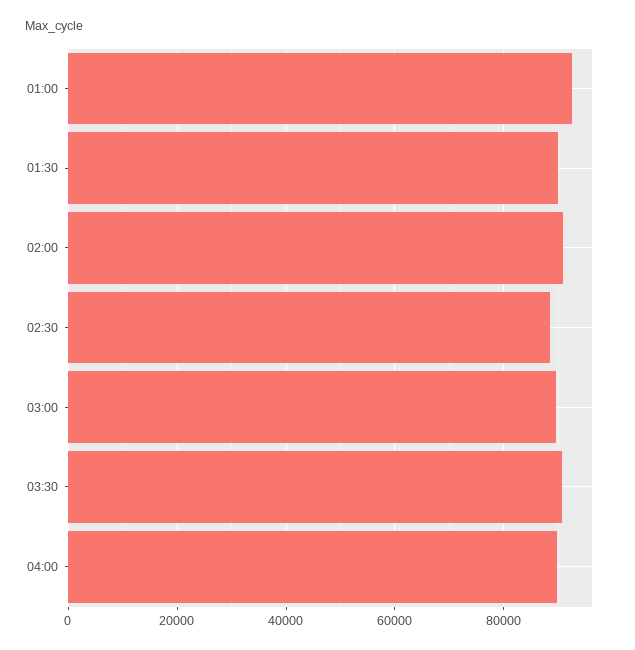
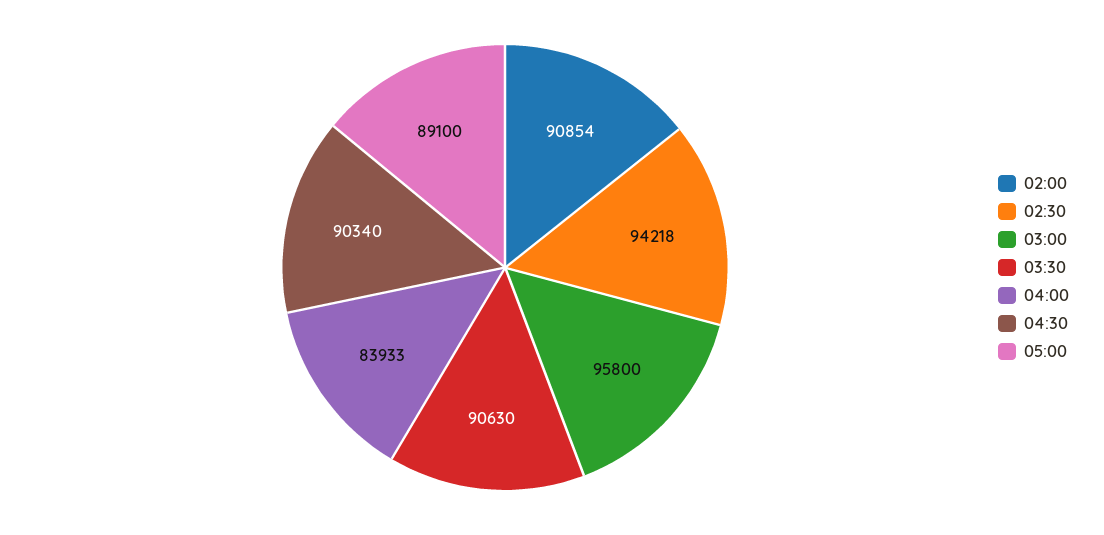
01:00: 92000 -> none
01:30: 90000 -> none
02:30: 88000 -> 94218
03:00: 90000 -> 95800
04:00: 90000 -> 83933
04:30: none -> 90340
05:00: none -> 89100

